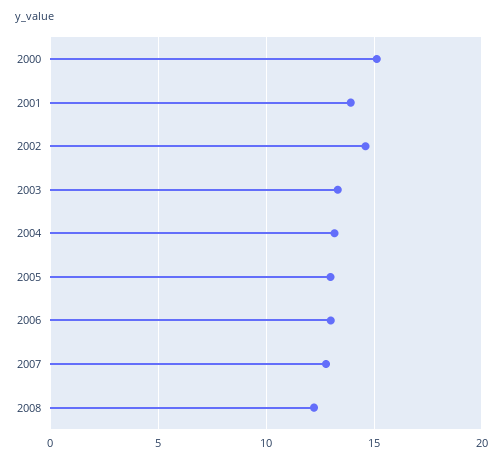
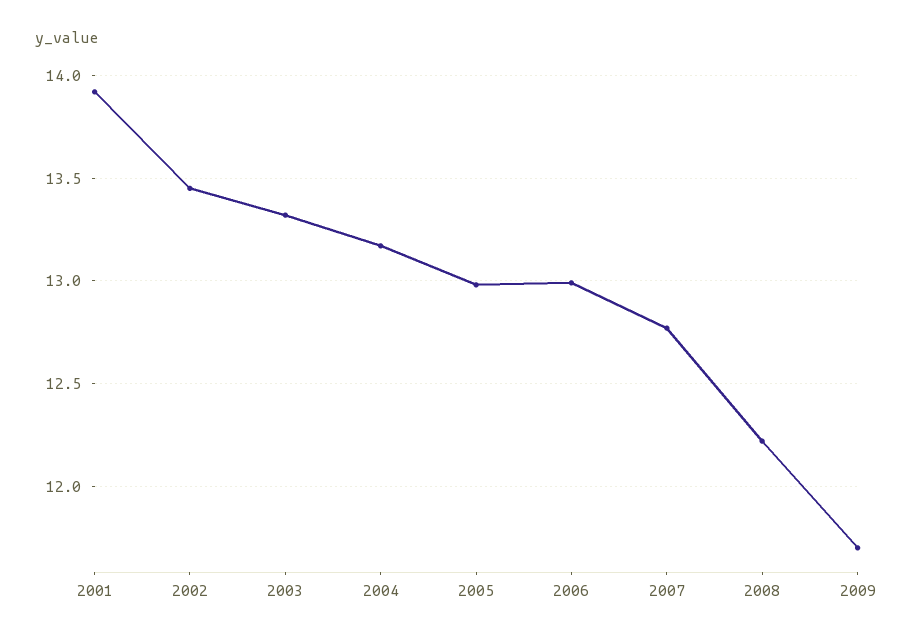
2000: 15 -> none
2002: 14.5 -> 13.45
2009: none -> 11.7

